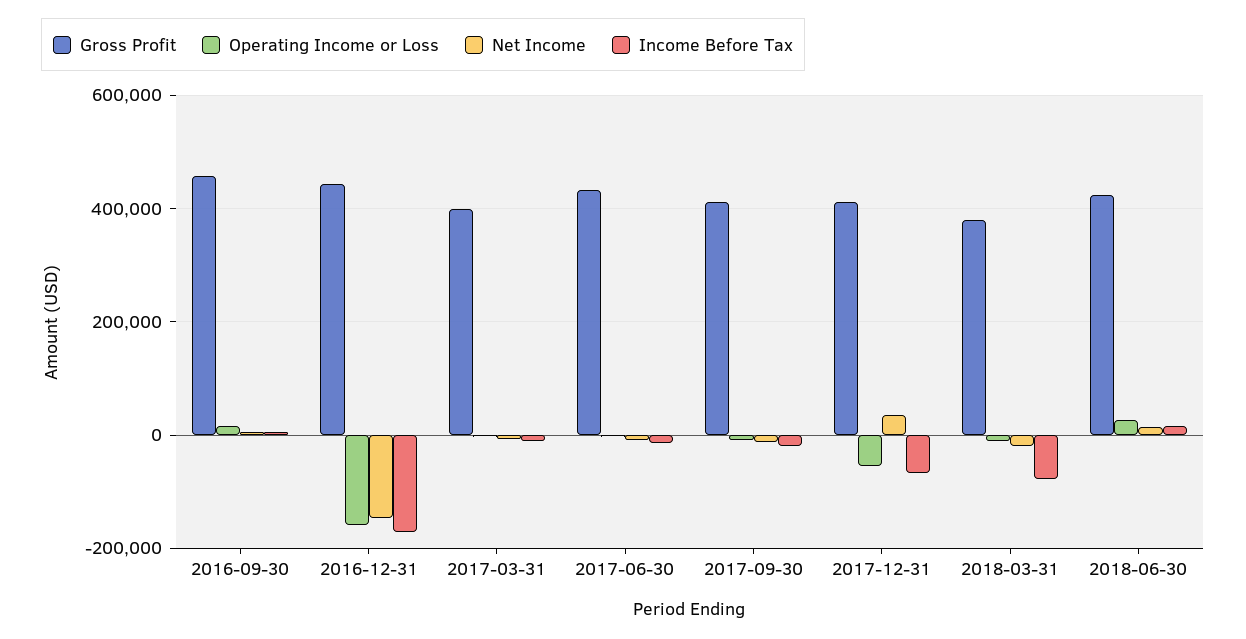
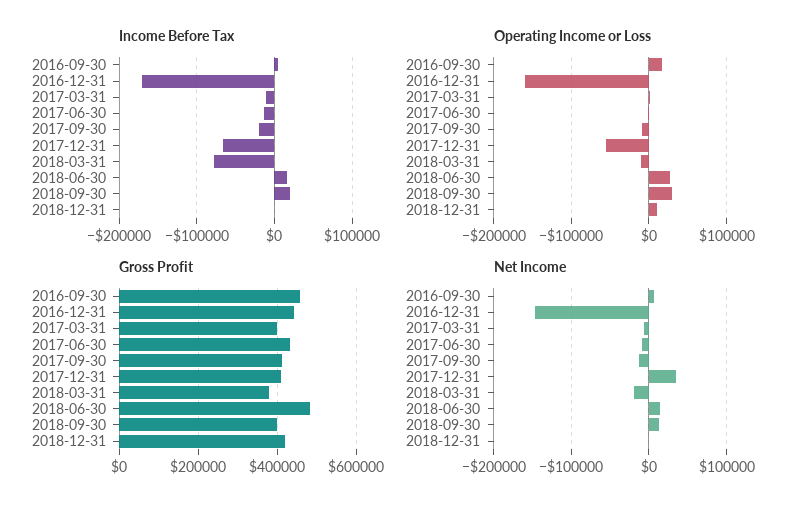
Gross Profit, 2018-06-30: 420000 -> 480000
Income Before Tax, 2018-09-30: none -> 20000
Income Before Tax, 2018-12-31: none -> 0
Operating Income or Loss, 2018-09-30: none -> 30000
Operating Income or Loss, 2018-12-31: none -> 10000
Gross Profit, 2018-09-30: none -> 400000
Gross Profit, 2018-12-31: none -> 420000
Net Income, 2018-09-30: none -> 10000
Net Income, 2018-12-31: none -> 0

